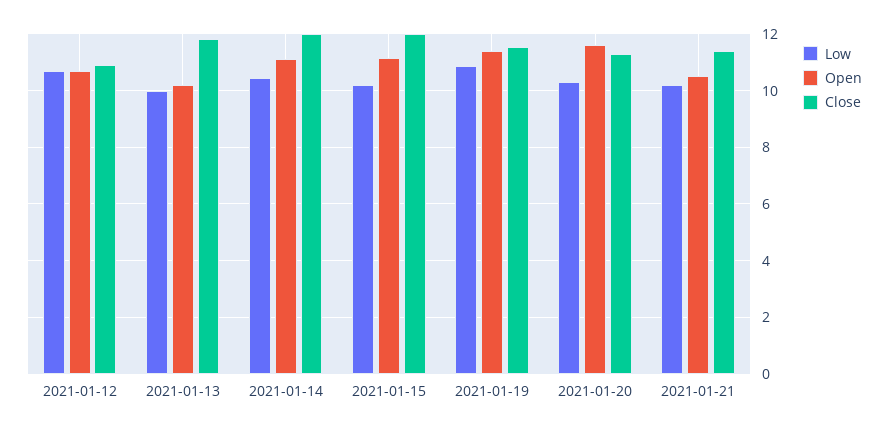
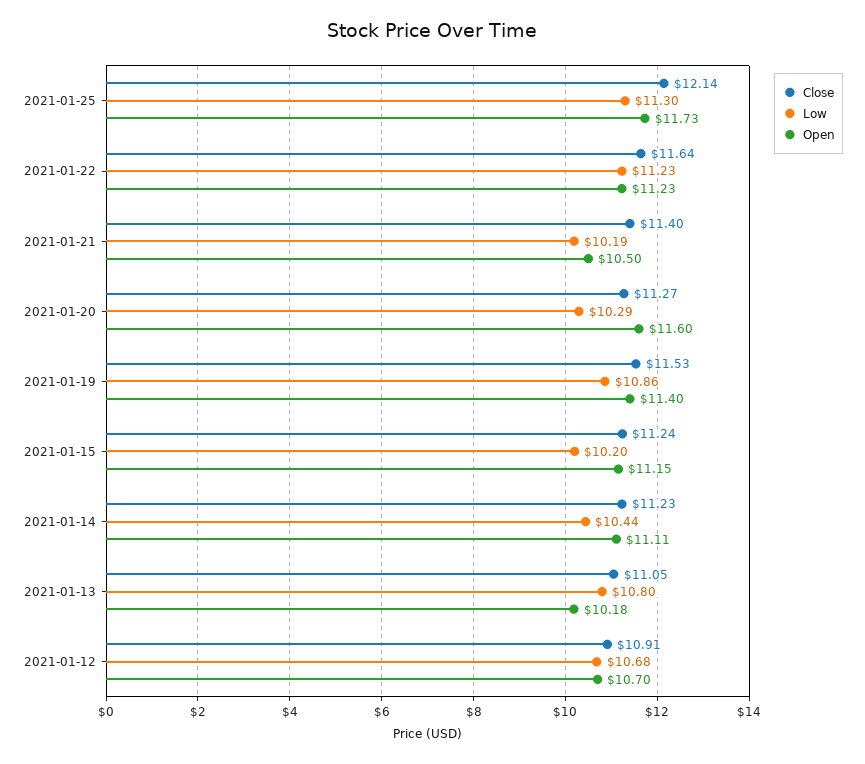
Low, 2021-01-13: 10 -> 10.8
Close, 2021-01-13: 11.75 -> 11.05
Close, 2021-01-14: 12 -> 11.23
Close, 2021-01-15: 12 -> 11.24
Close, 2021-01-25: none -> 12.14
Low, 2021-01-25: none -> 11.3
Open, 2021-01-25: none -> 11.73
Close, 2021-01-22: none -> 11.64
Low, 2021-01-22: none -> 11.23
Open, 2021-01-22: none -> 11.23

